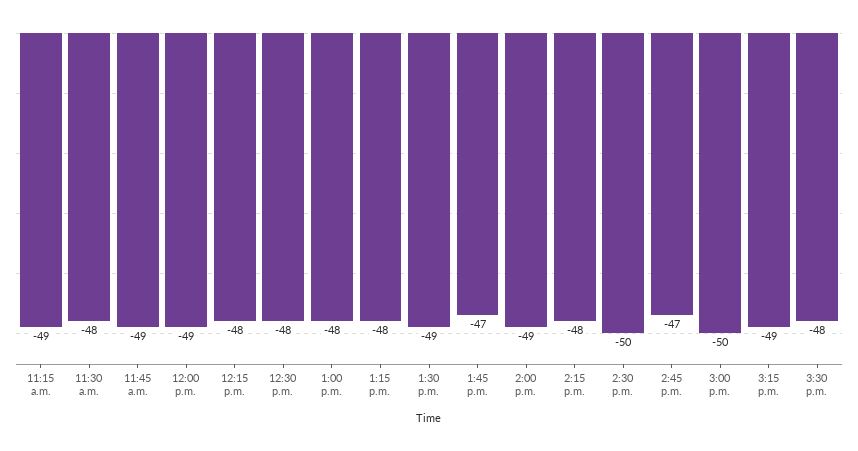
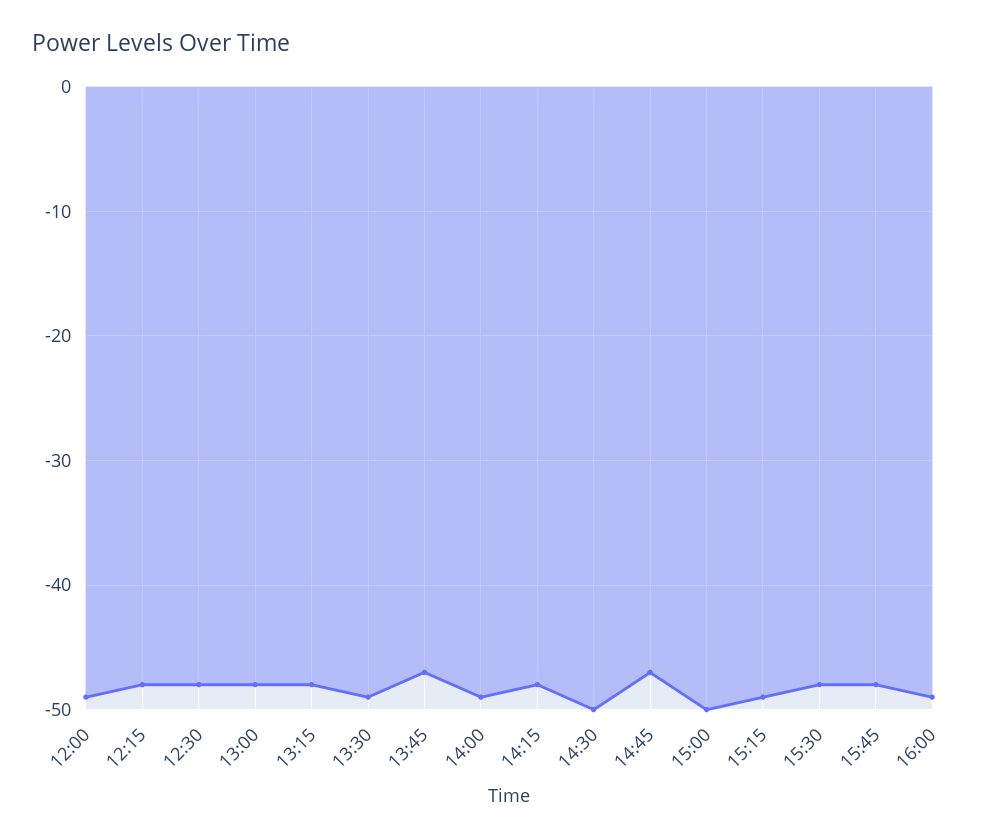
11:15 a.m.: -49 -> none
11:30 a.m.: -48 -> none
11:45 a.m.: -49 -> none
15:45: none -> -48
16:00: none -> -49

